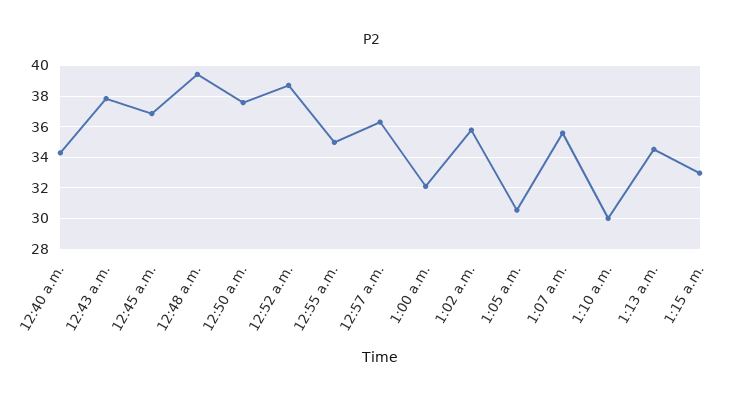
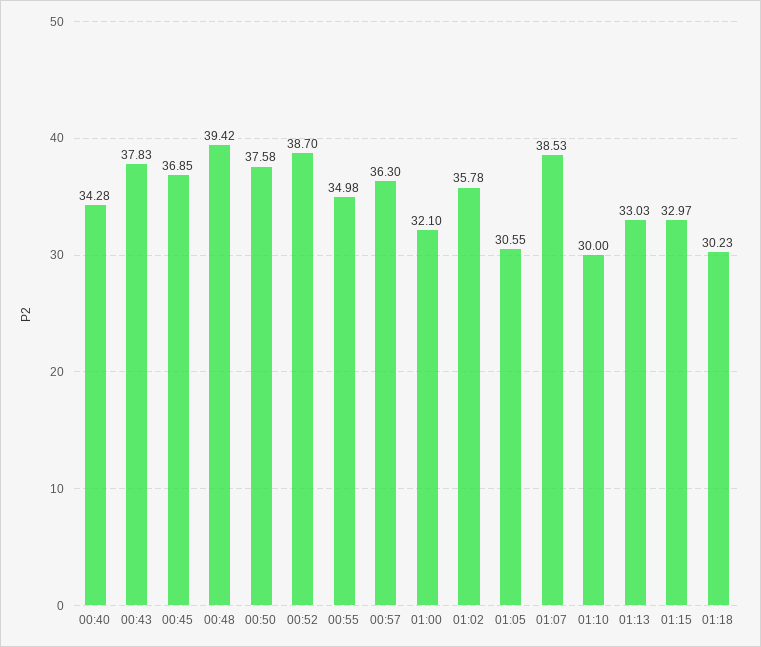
1:07 a.m.: 35.5 -> 38.53
1:13 a.m.: 34.5 -> 33.03
01:18: none -> 30.23

